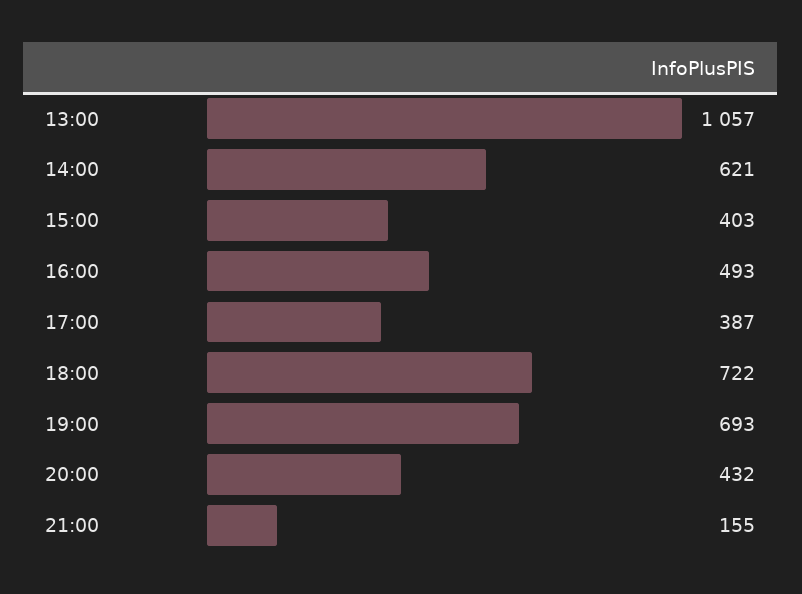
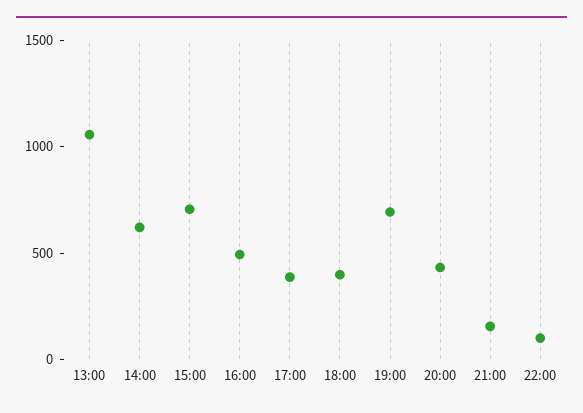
15:00: 403 -> 700
18:00: 722 -> 400
22:00: none -> 100

